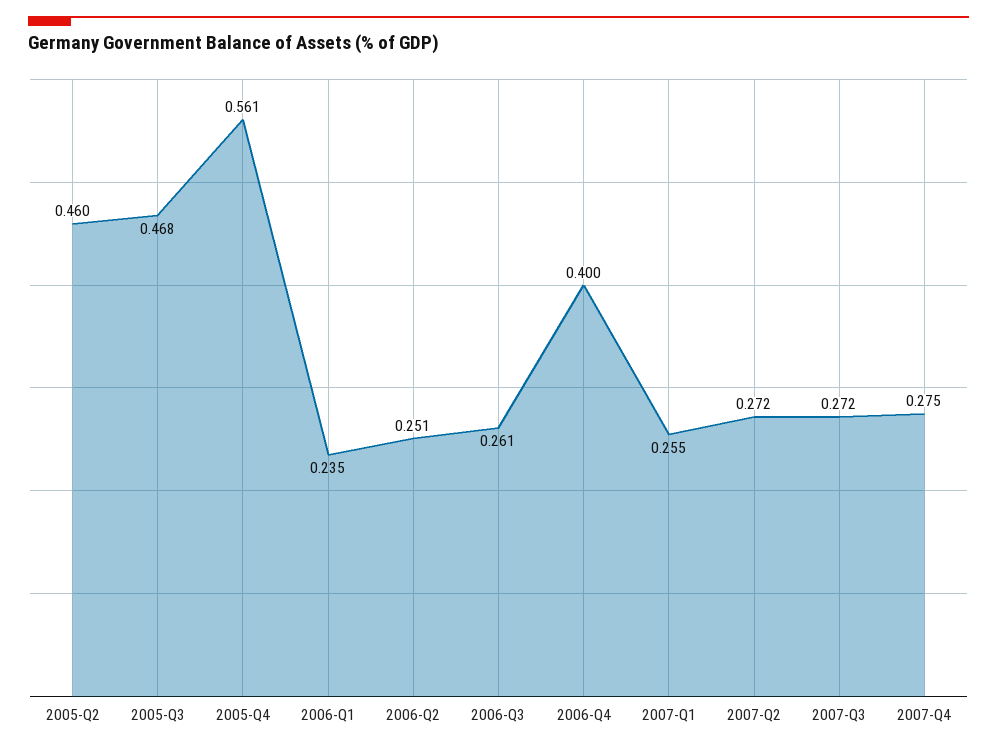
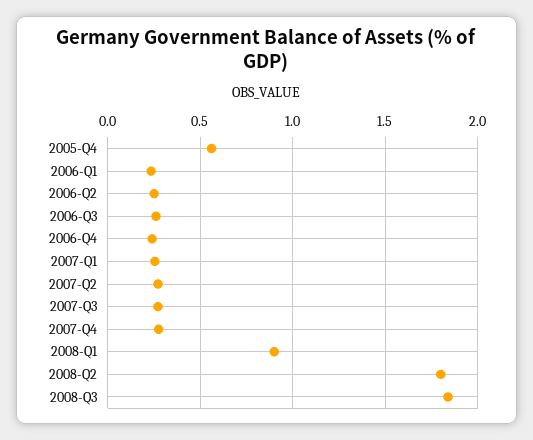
2005-Q2: 0.46 -> none
2005-Q3: 0.468 -> none
2006-Q4: 0.4 -> 0.25
2008-Q1: none -> 0.9
2008-Q2: none -> 1.8
2008-Q3: none -> 1.85

